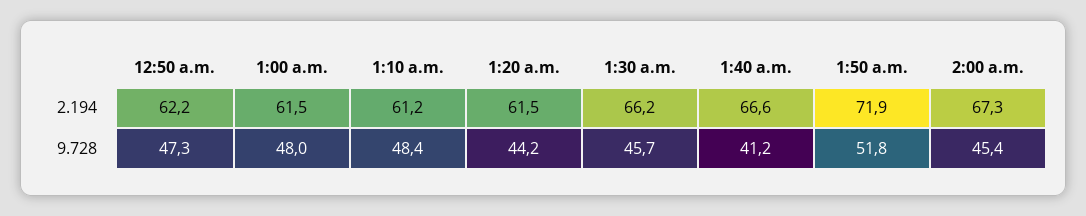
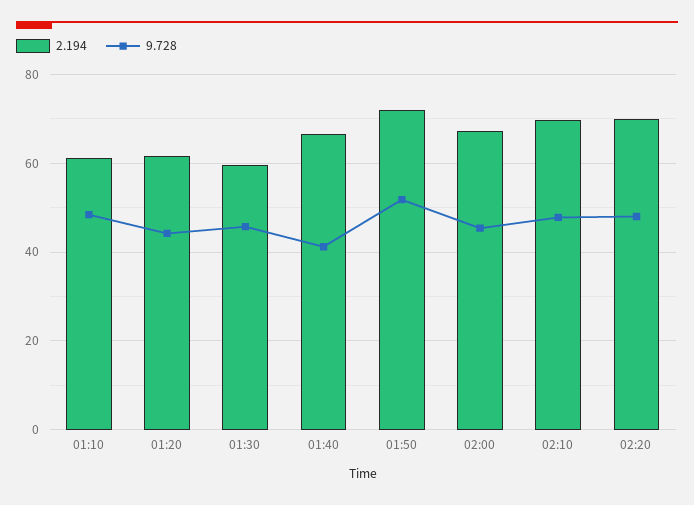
2.194, 12:50 a.m.: 62.2 -> none
2.194, 1:00 a.m.: 61.5 -> none
2.194, 1:30 a.m.: 66.2 -> 60
9.728, 12:50 a.m.: 47.3 -> none
9.728, 1:00 a.m.: 48 -> none
2.194, 02:10: none -> 70
9.728, 02:10: none -> 48
2.194, 02:20: none -> 70
9.728, 02:20: none -> 48

